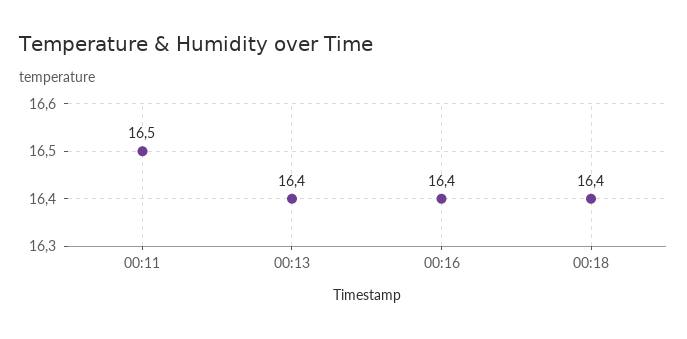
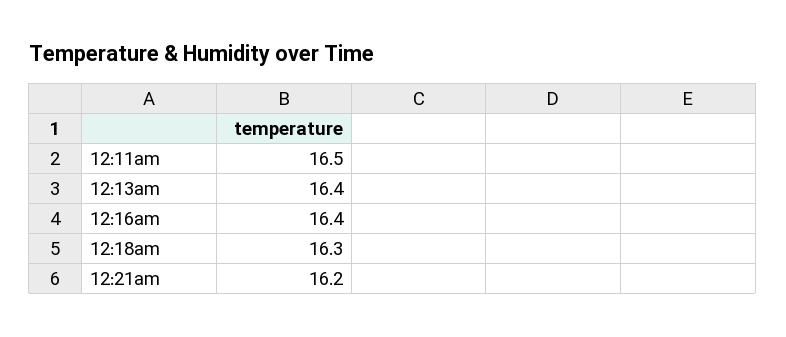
00:18: 16.4 -> 16.3
12:21am: none -> 16.2

